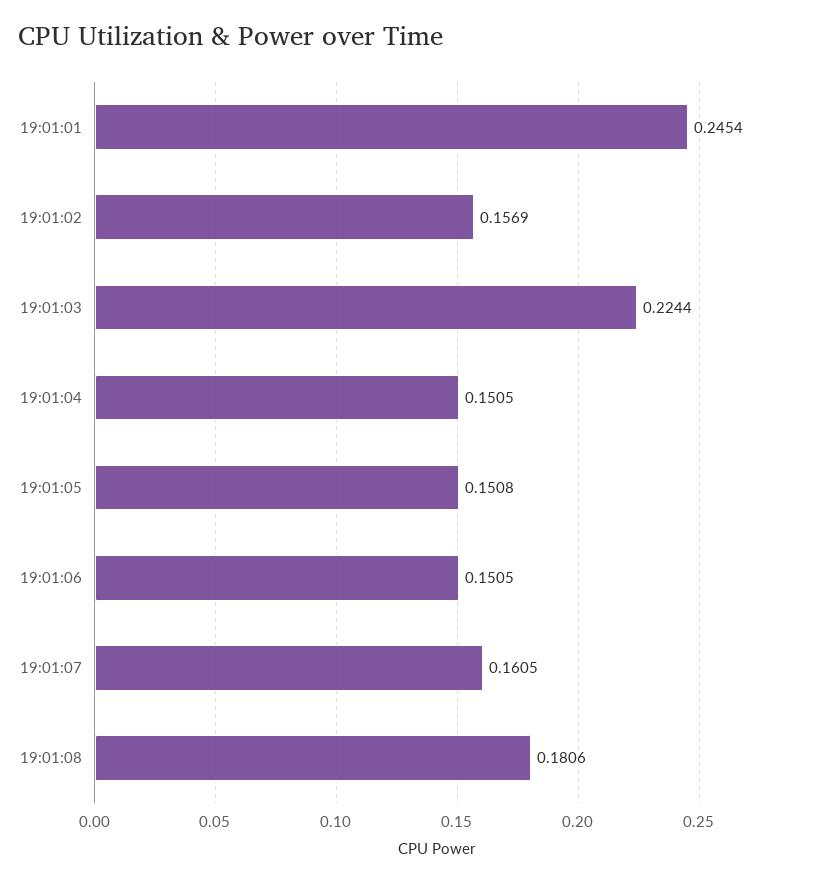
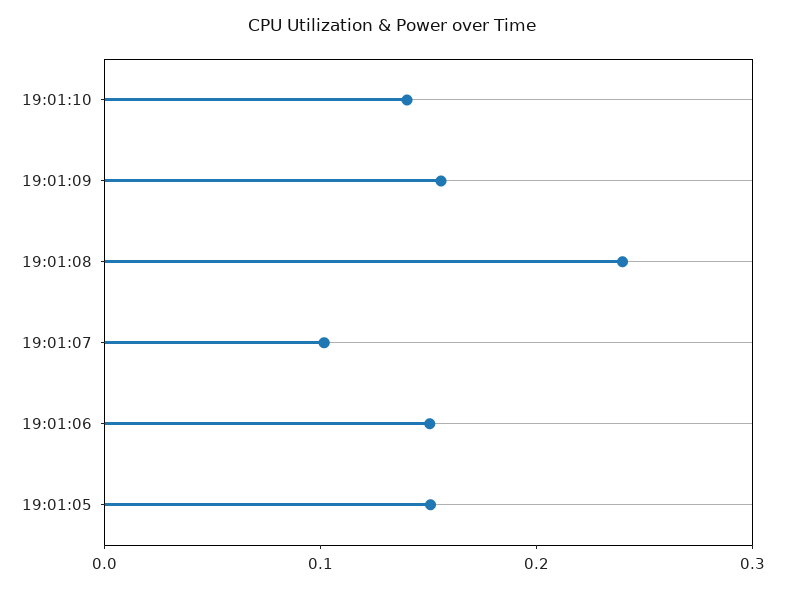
19:01:01: 0.2454 -> none
19:01:02: 0.1569 -> none
19:01:03: 0.2244 -> none
19:01:04: 0.1505 -> none
19:01:07: 0.1605 -> 0.1
19:01:08: 0.1806 -> 0.24
19:01:10: none -> 0.14
19:01:09: none -> 0.16

